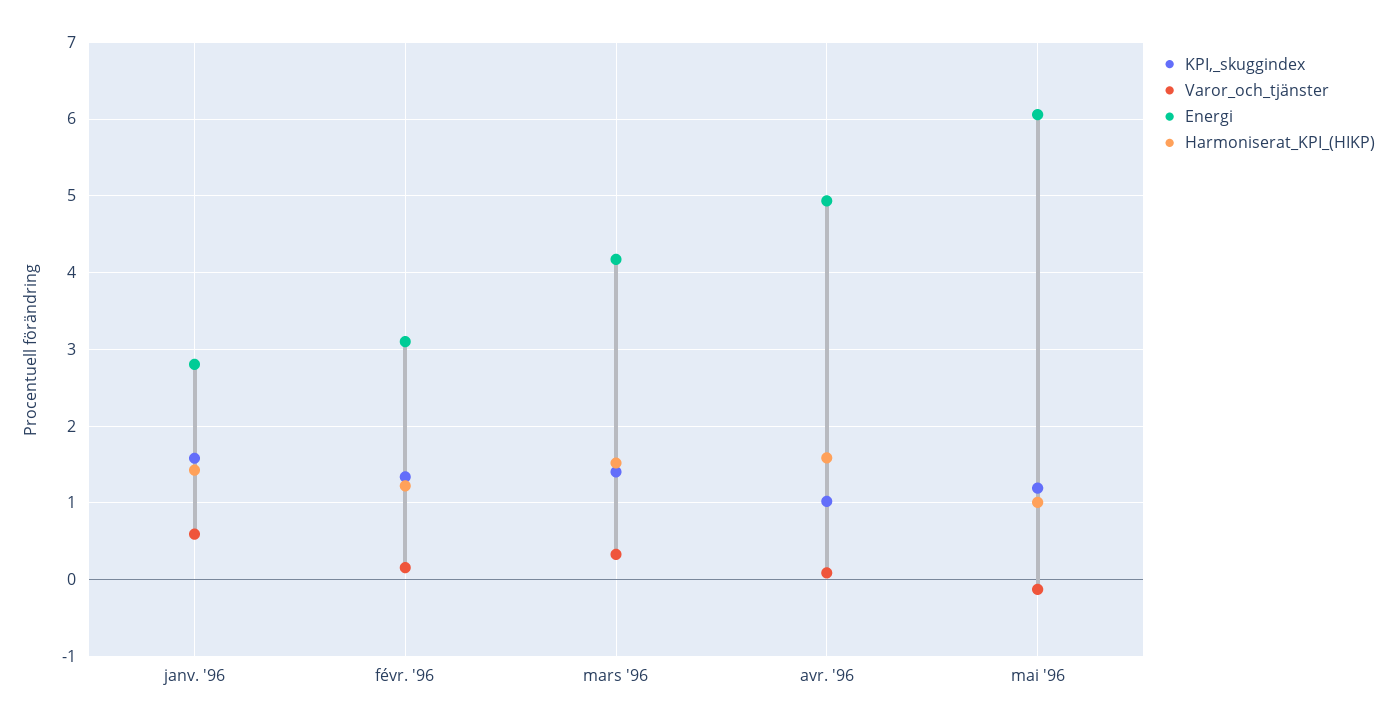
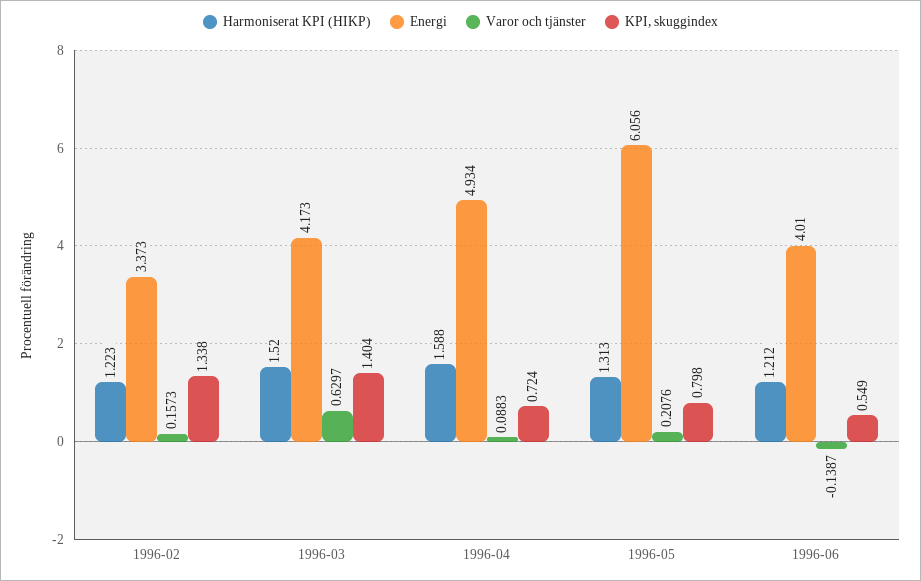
KPI,_skuggindex, janv. '96: 1.6 -> none
Varor_och_tjänster, janv. '96: 0.6 -> none
Energi, janv. '96: 2.8 -> none
Harmoniserat_KPI_(HIKP), janv. '96: 1.4 -> none
Energi, févr. '96: 3.1 -> 3.373
Varor_och_tjänster, mars '96: 0.3 -> 0.6297
KPI,_skuggindex, avr. '96: 1 -> 0.724
KPI,_skuggindex, mai '96: 1.2 -> 0.798
Varor_och_tjänster, mai '96: -0.1 -> 0.2076
Harmoniserat_KPI_(HIKP), mai '96: 1 -> 1.313
Harmoniserat_KPI_(HIKP), 1996-06: none -> 1.212
Energi, 1996-06: none -> 4.01
Varor_och_tjänster, 1996-06: none -> -0.1387
KPI,_skuggindex, 1996-06: none -> 0.549

